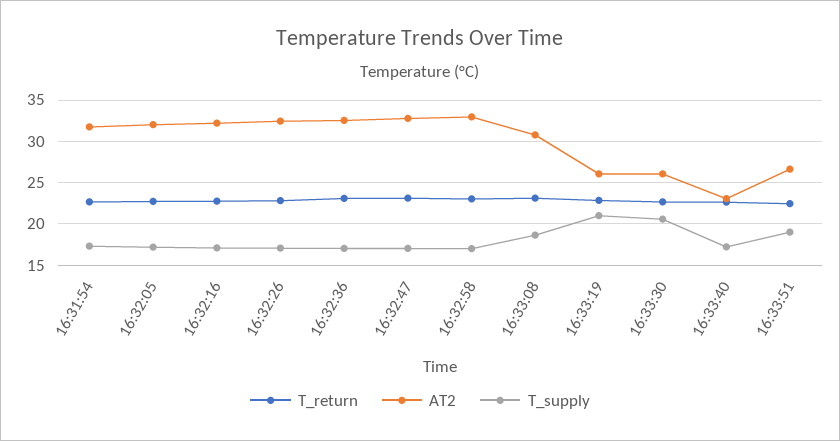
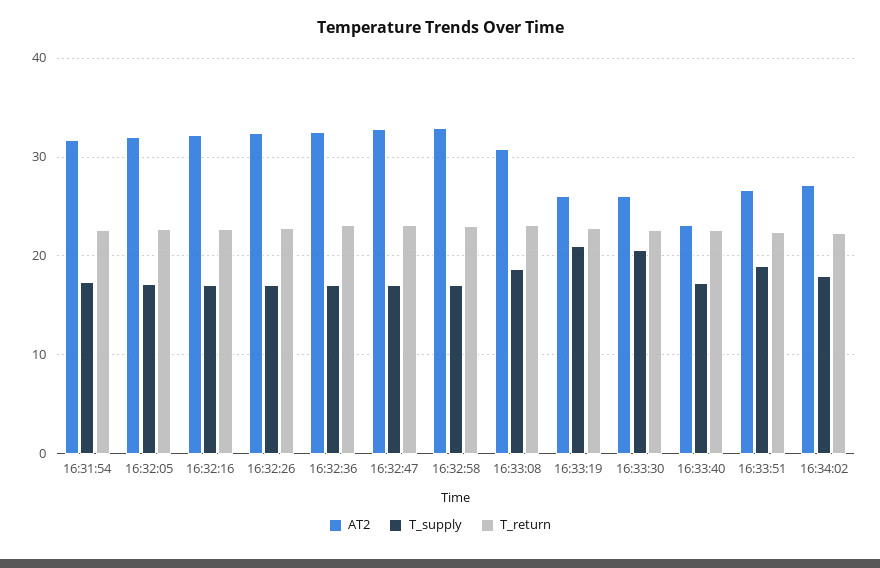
AT2, 16:34:02: none -> 27
T_supply, 16:34:02: none -> 18
T_return, 16:34:02: none -> 22

